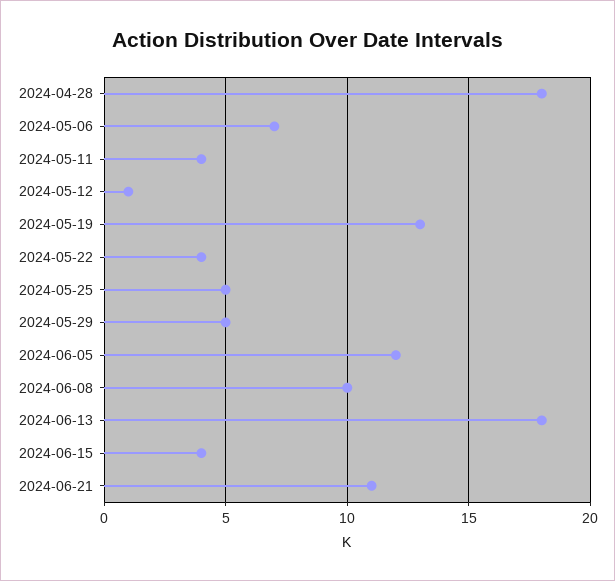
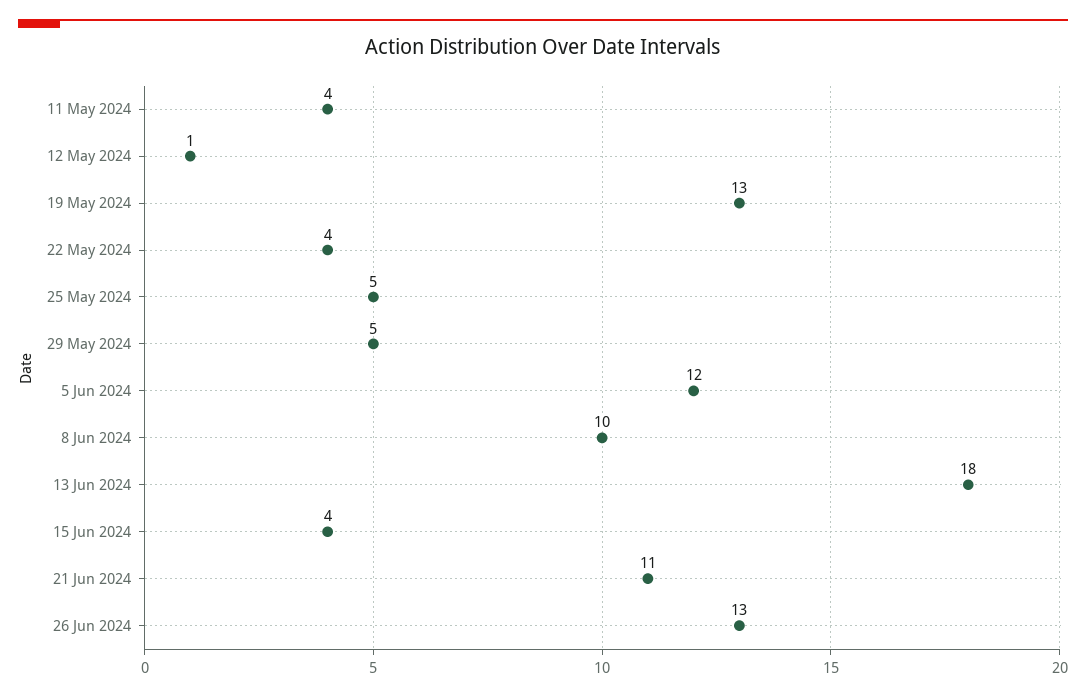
2024-04-28: 18 -> none
2024-05-06: 7 -> none
26 Jun 2024: none -> 13

